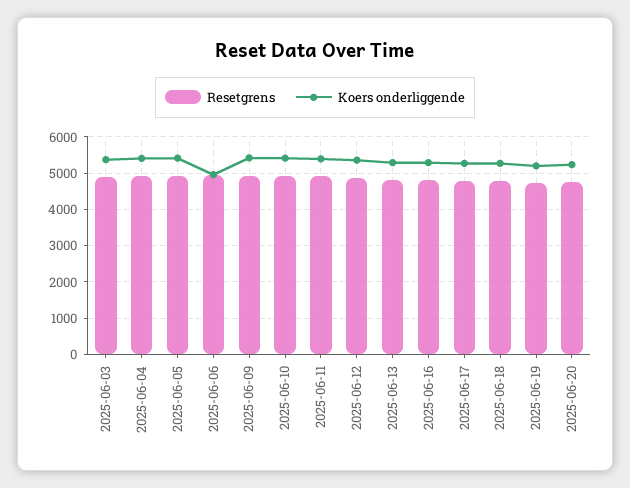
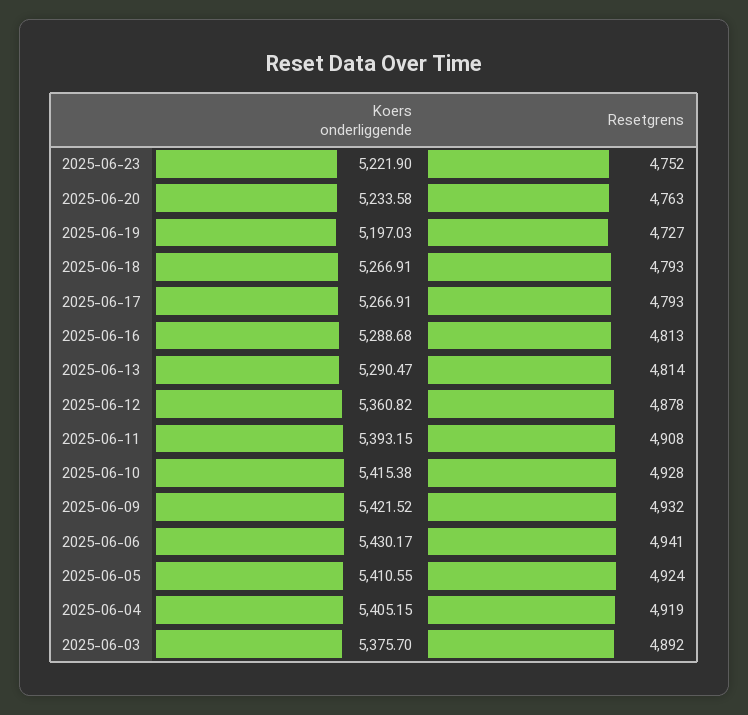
Koers onderliggende, 2025-06-06: 5000 -> 5430.17
Koers onderliggende, 2025-06-23: none -> 5221.9
Resetgrens, 2025-06-23: none -> 4752

